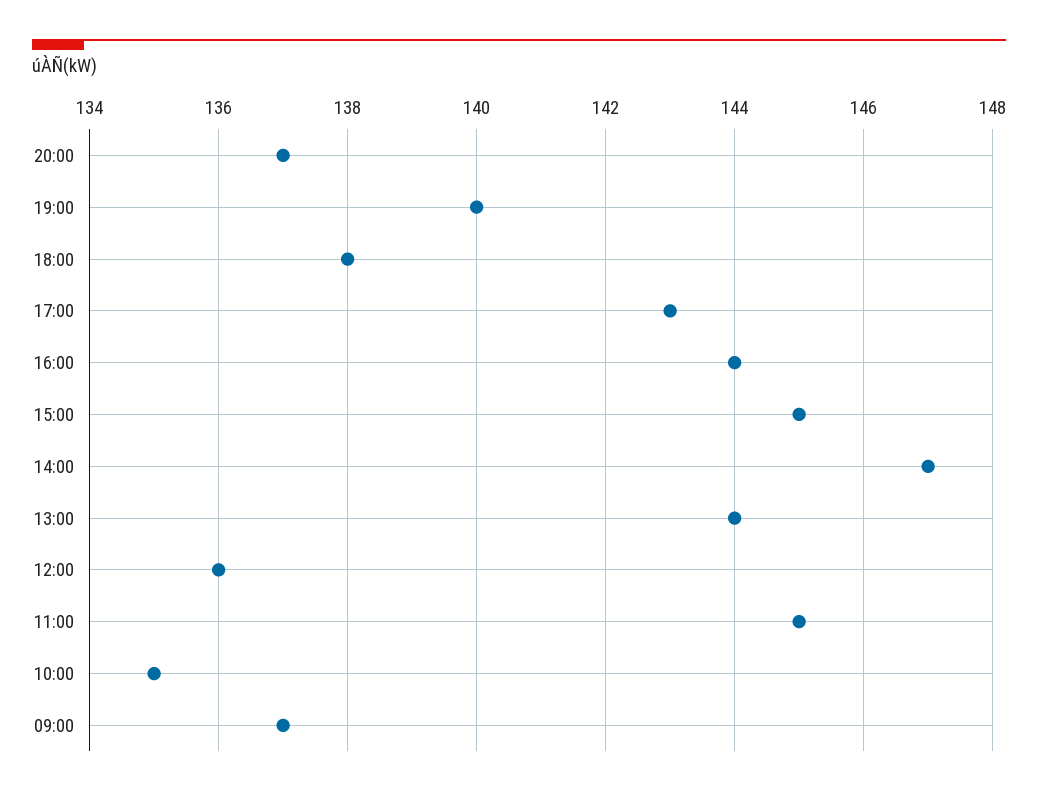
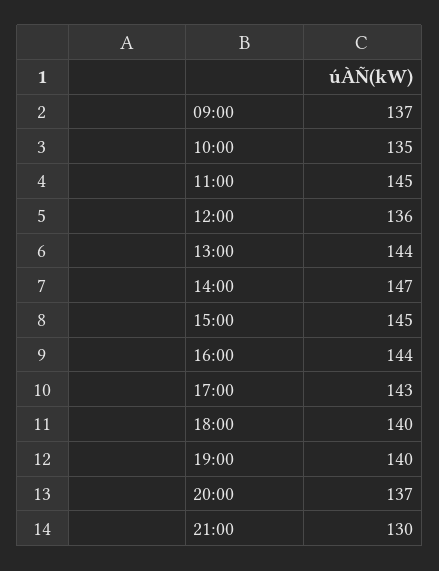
18:00: 138 -> 140
21:00: none -> 130

